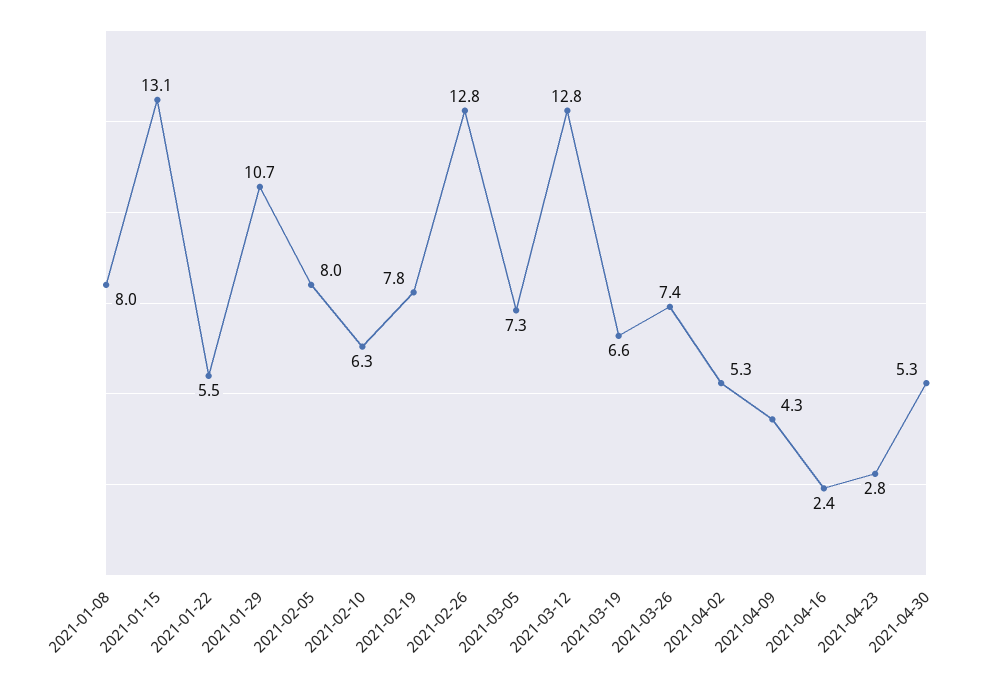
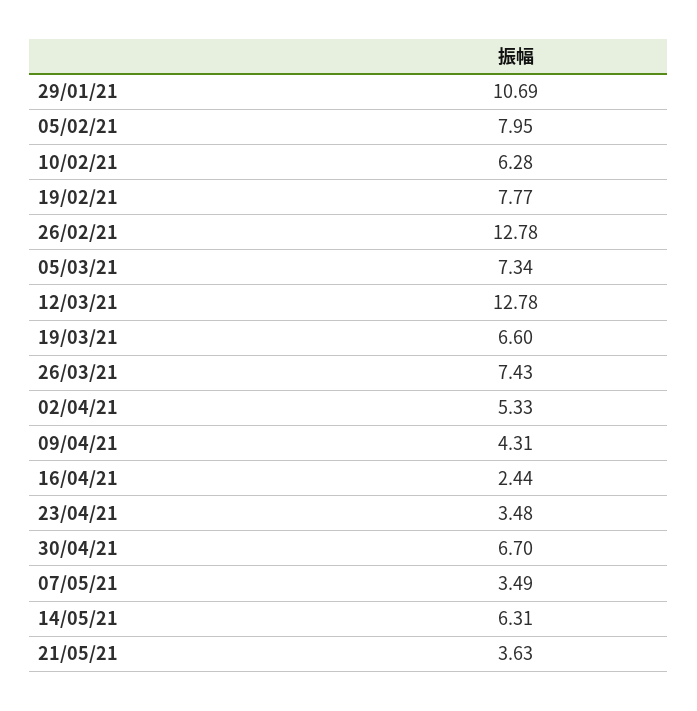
2021-01-08: 8 -> none
2021-01-15: 13.1 -> none
2021-01-22: 5.5 -> none
2021-04-23: 2.8 -> 3.48
2021-04-30: 5.3 -> 6.7
07/05/21: none -> 3.49
14/05/21: none -> 6.31
21/05/21: none -> 3.63

